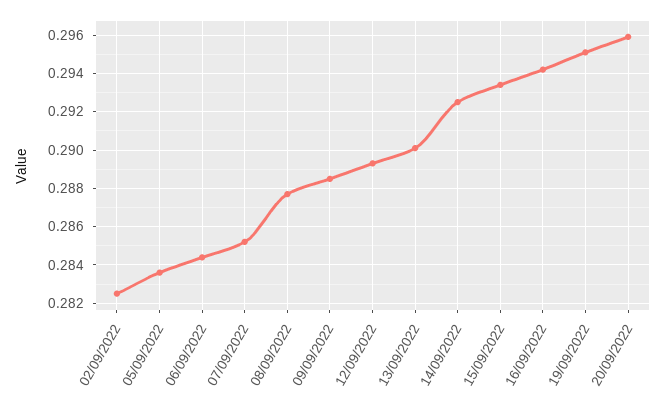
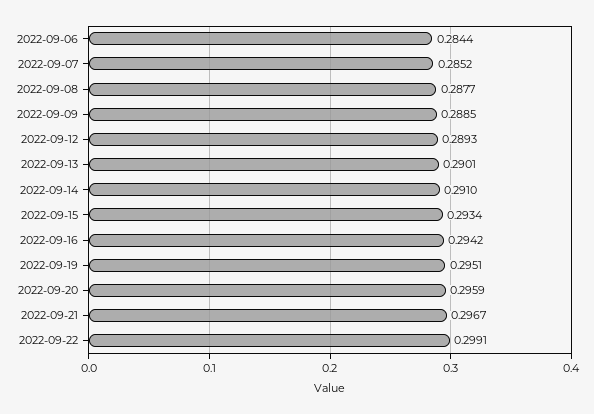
02/09/2022: 0.2825 -> none
05/09/2022: 0.2835 -> none
14/09/2022: 0.2925 -> 0.291
2022-09-21: none -> 0.2967
2022-09-22: none -> 0.2991

